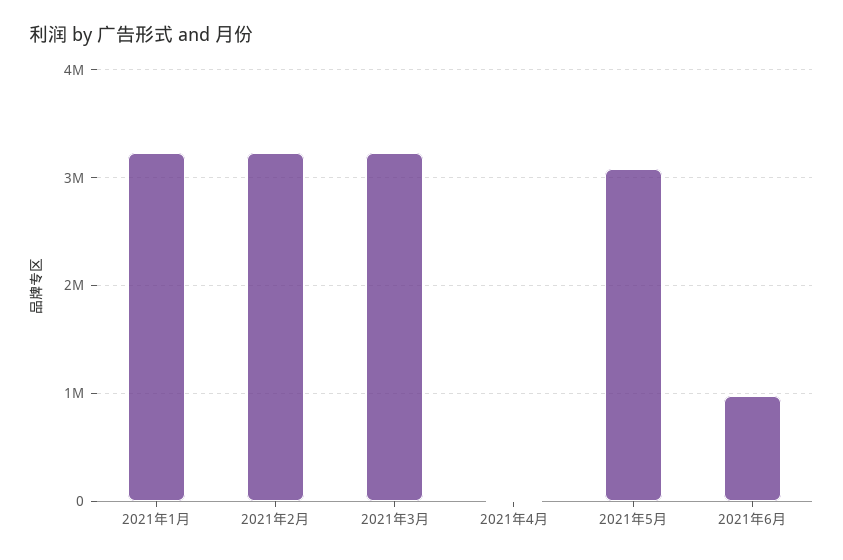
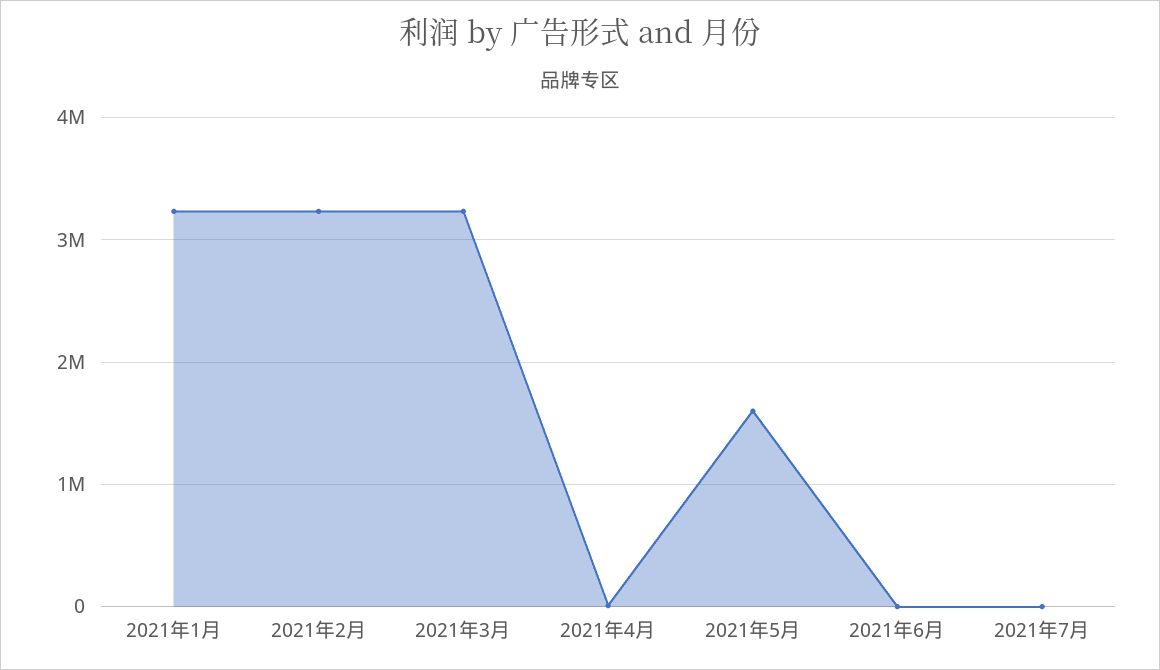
2021年5月: 3100000 -> 1600000
2021年6月: 1000000 -> 0
2021年7月: none -> 0

